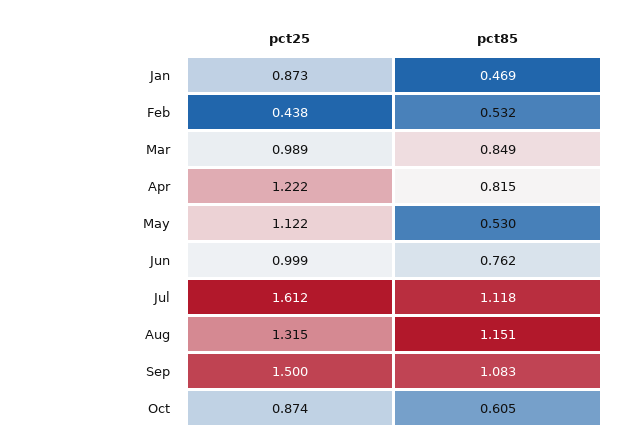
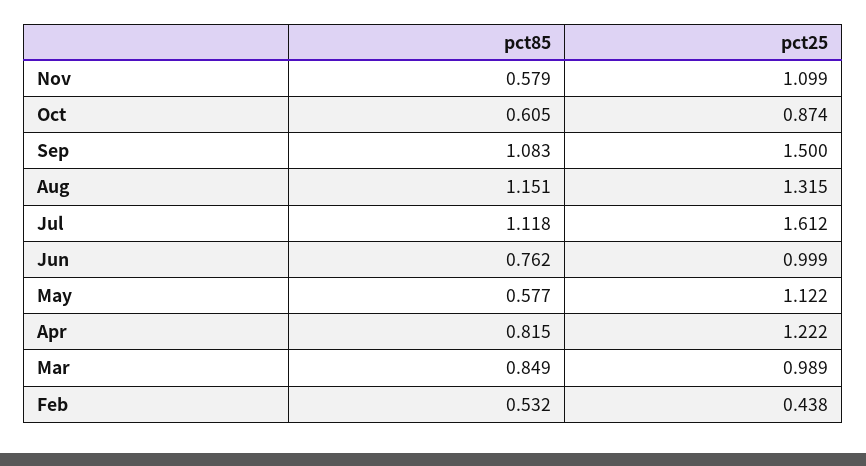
pct25, Jan: 0.873 -> none
pct85, Jan: 0.469 -> none
pct85, May: 0.53 -> 0.577
pct85, Nov: none -> 0.579
pct25, Nov: none -> 1.099

